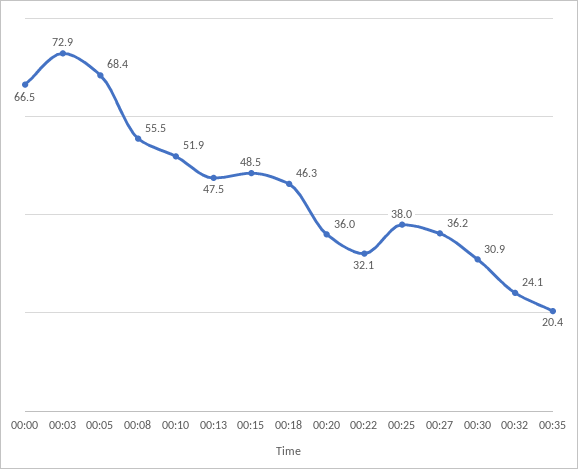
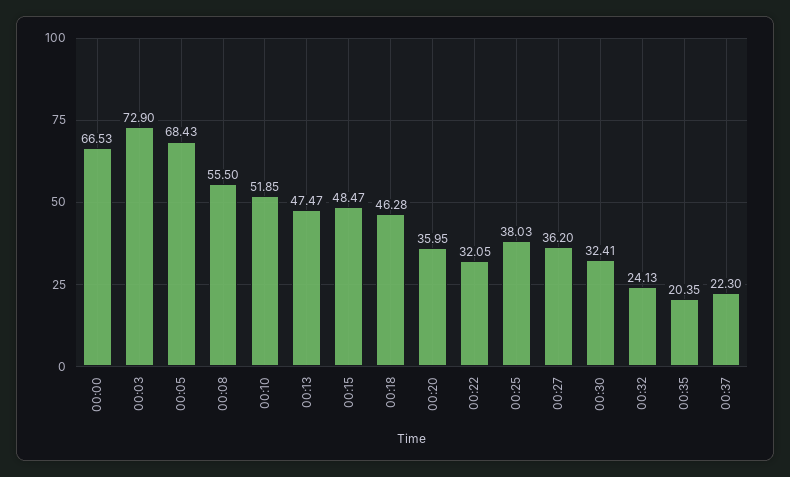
00:30: 30.9 -> 32.41
00:37: none -> 22.3

